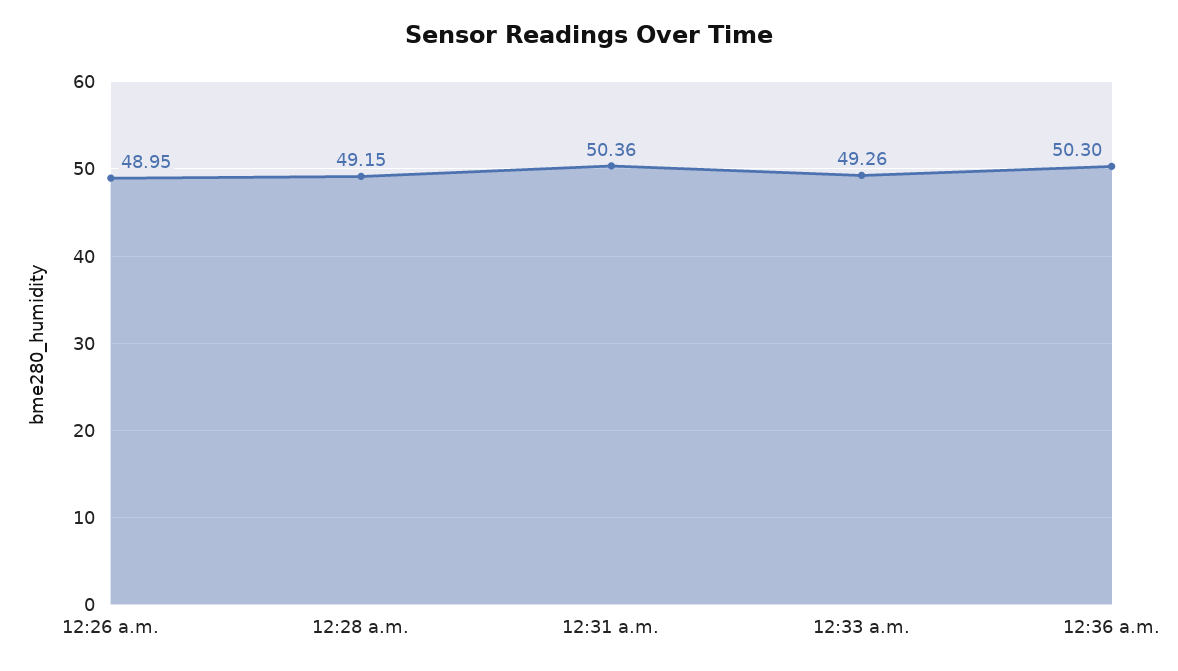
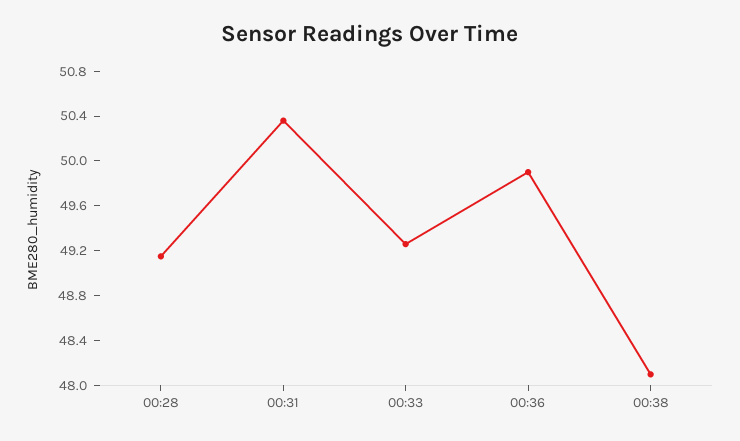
12:26 a.m.: 48.95 -> none
12:36 a.m.: 50.3 -> 49.9
00:38: none -> 48.1

